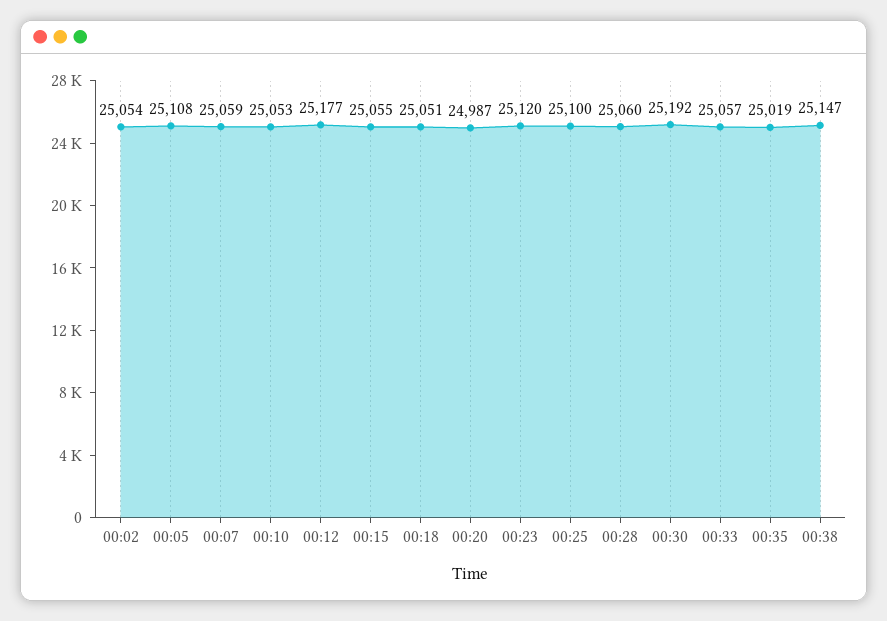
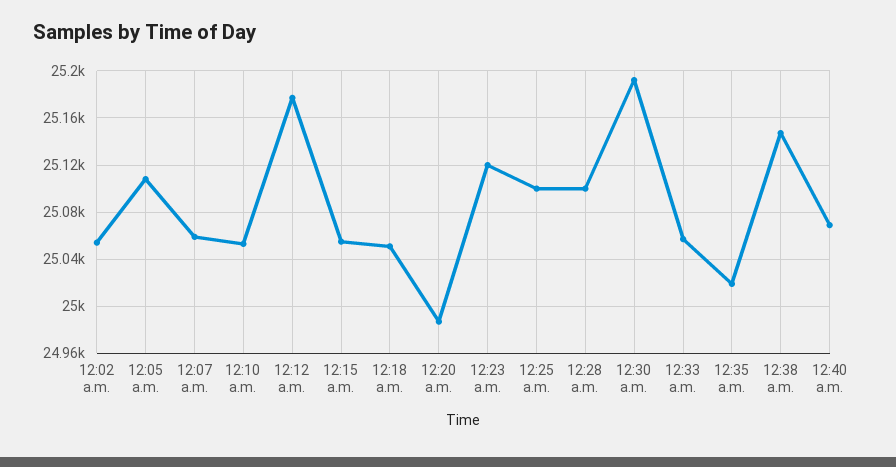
00:28: 25060 -> 25100
12:40 a.m.: none -> 25070

